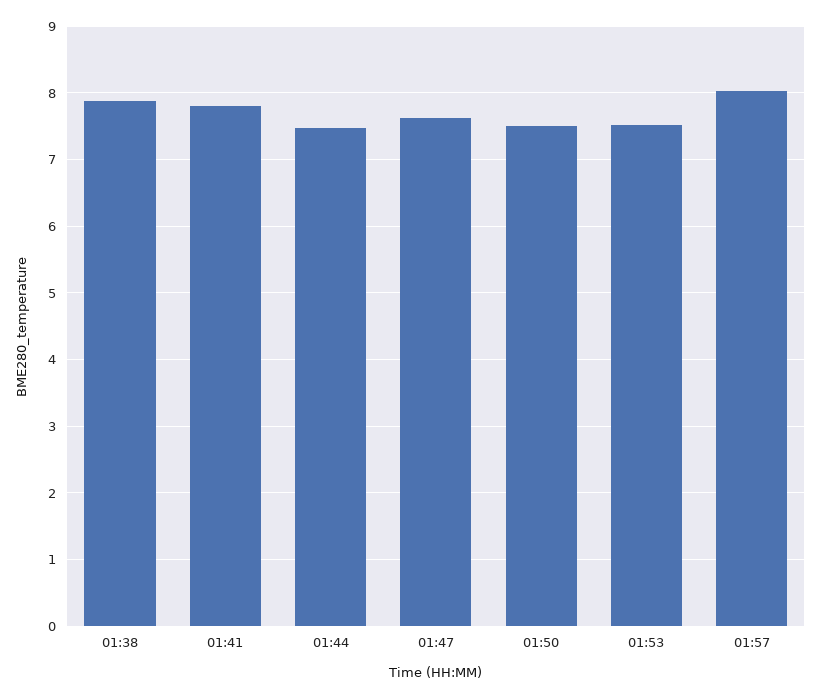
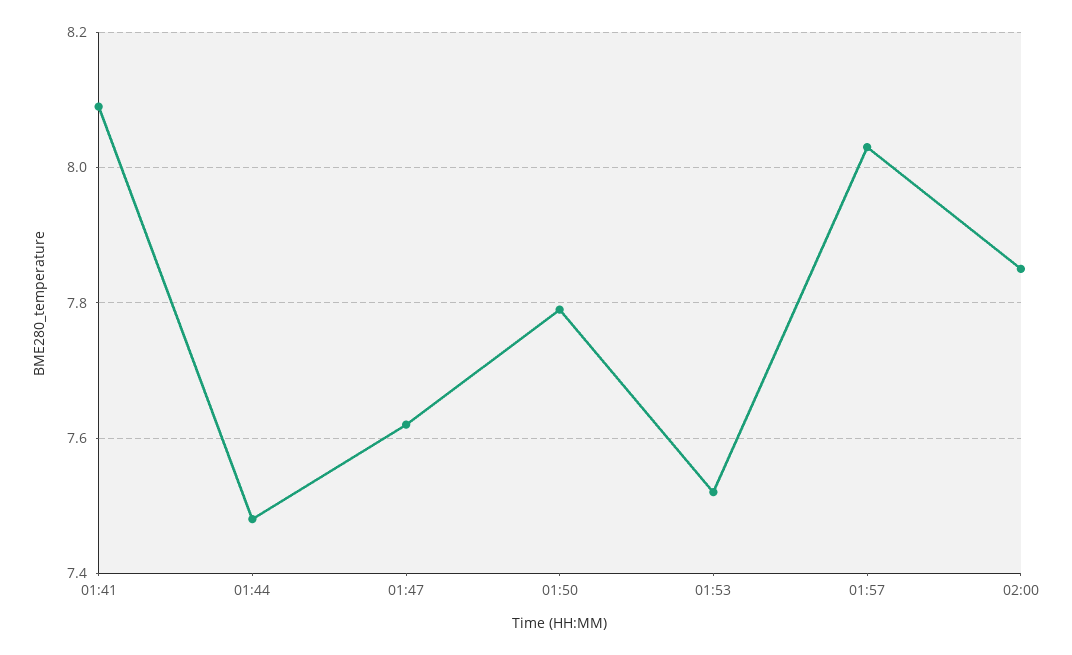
01:38: 7.9 -> none
01:41: 7.8 -> 8.1
01:50: 7.5 -> 7.8
02:00: none -> 7.85

